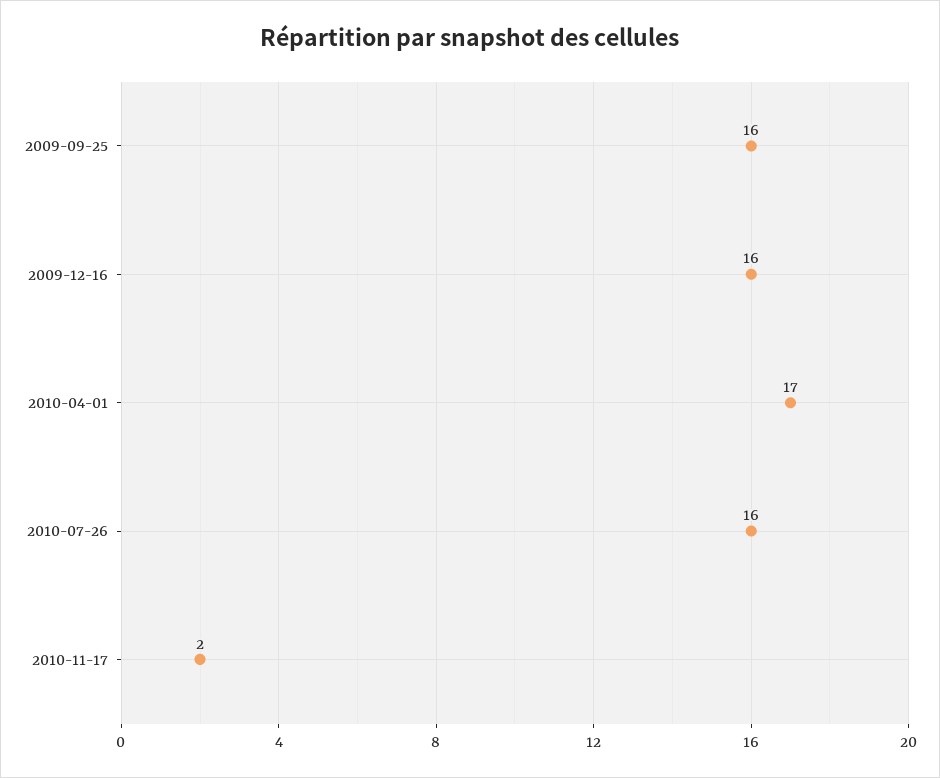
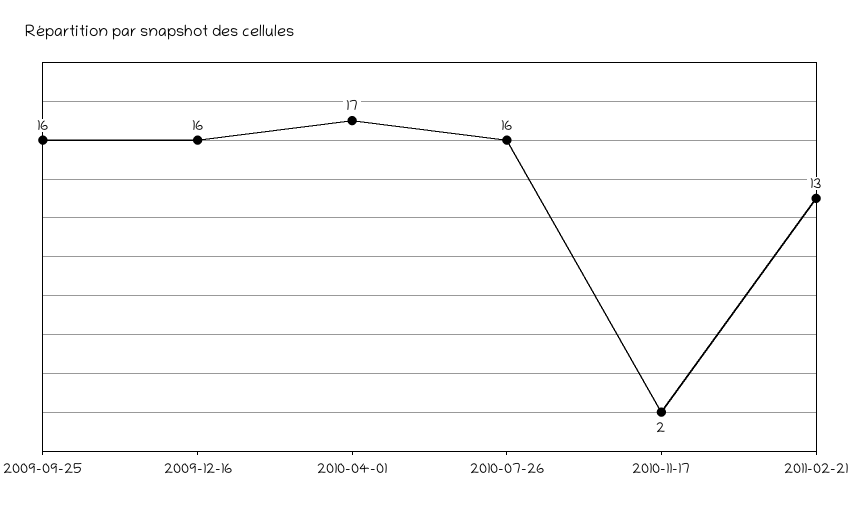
2011-02-21: none -> 13

